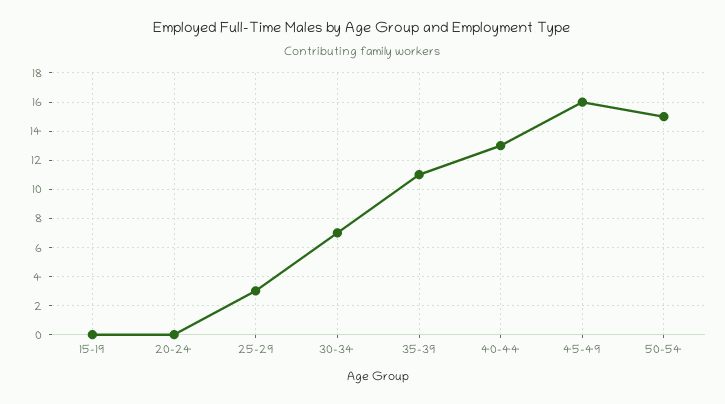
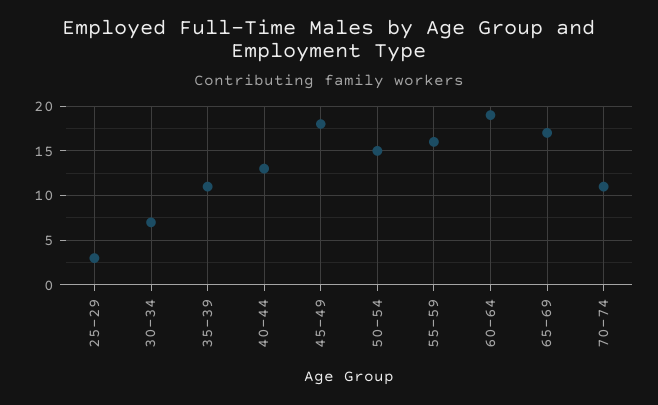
15-19: 0 -> none
20-24: 0 -> none
45-49: 16 -> 18
55-59: none -> 16
60-64: none -> 19
65-69: none -> 17
70-74: none -> 11

